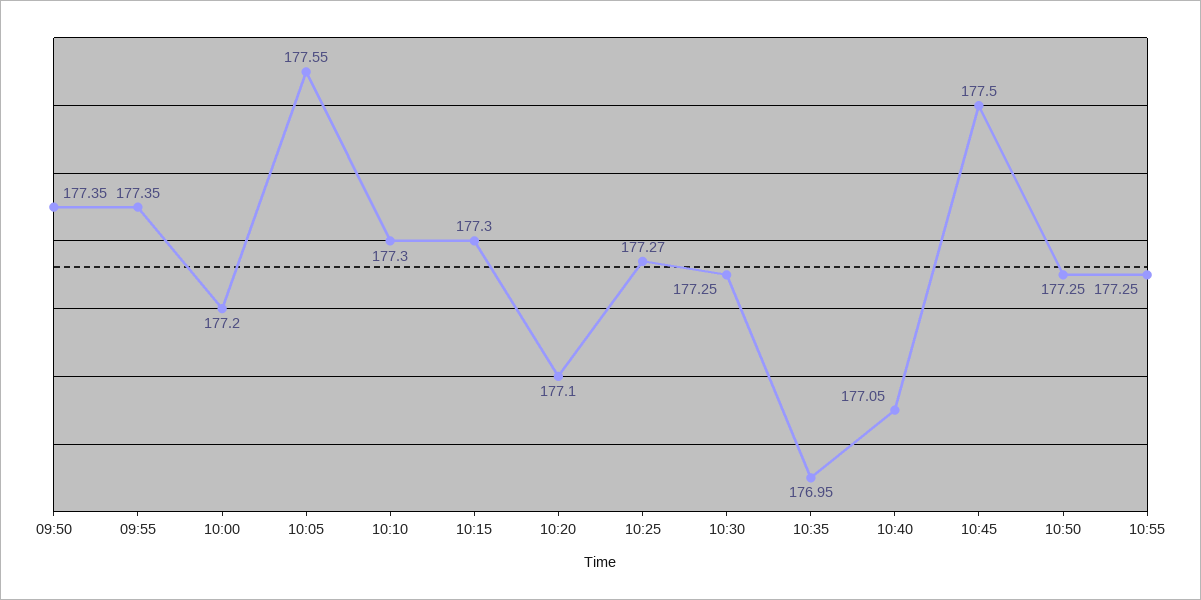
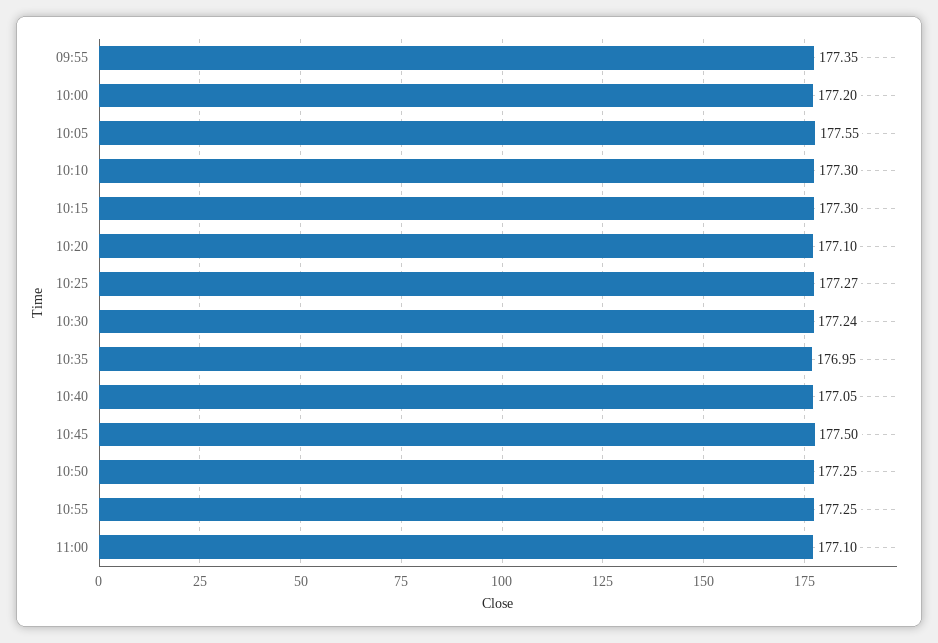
09:50: 177.35 -> none
10:30: 177.25 -> 177.24
11:00: none -> 177.1

